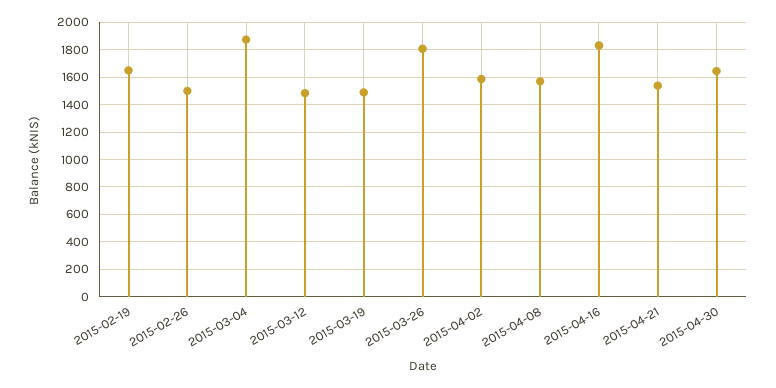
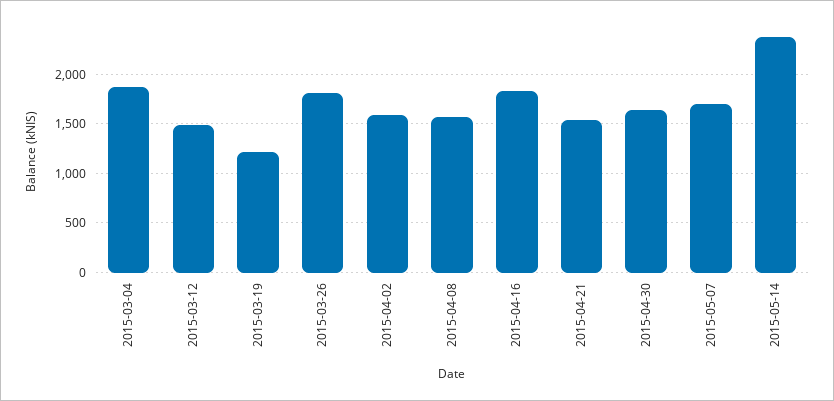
2015-02-19: 1650 -> none
2015-02-26: 1500 -> none
2015-03-19: 1500 -> 1200
2015-05-07: none -> 1700
2015-05-14: none -> 2400

